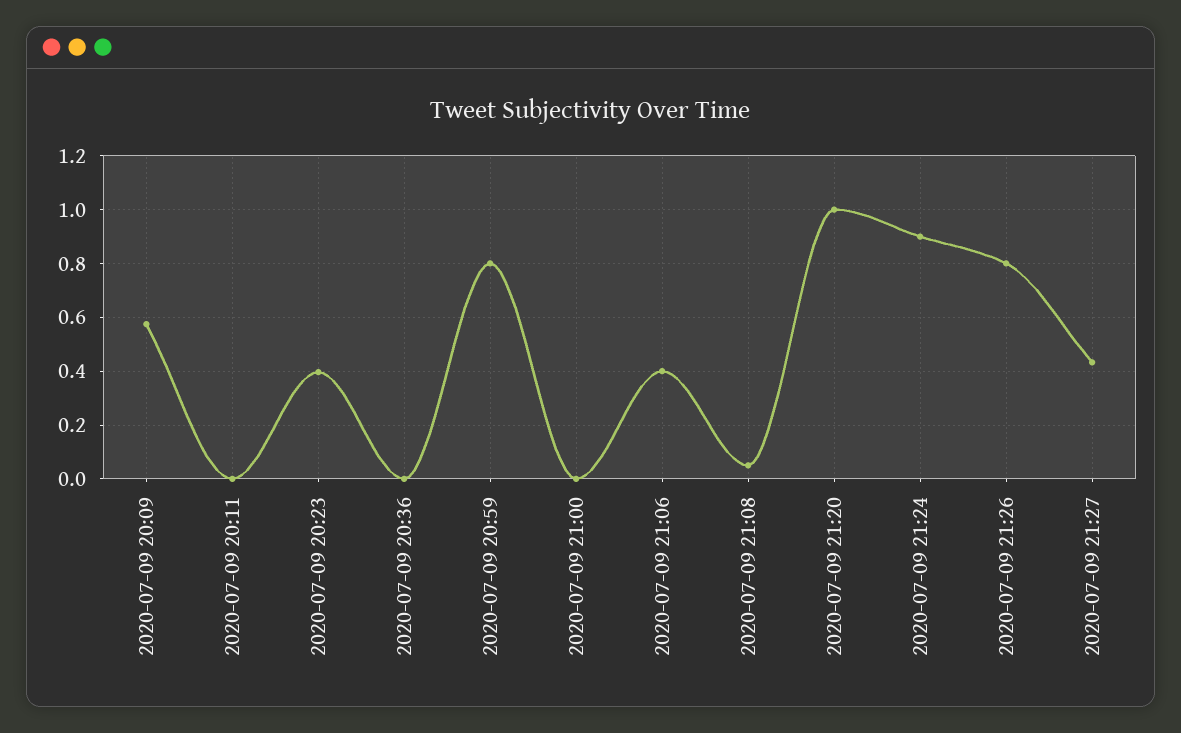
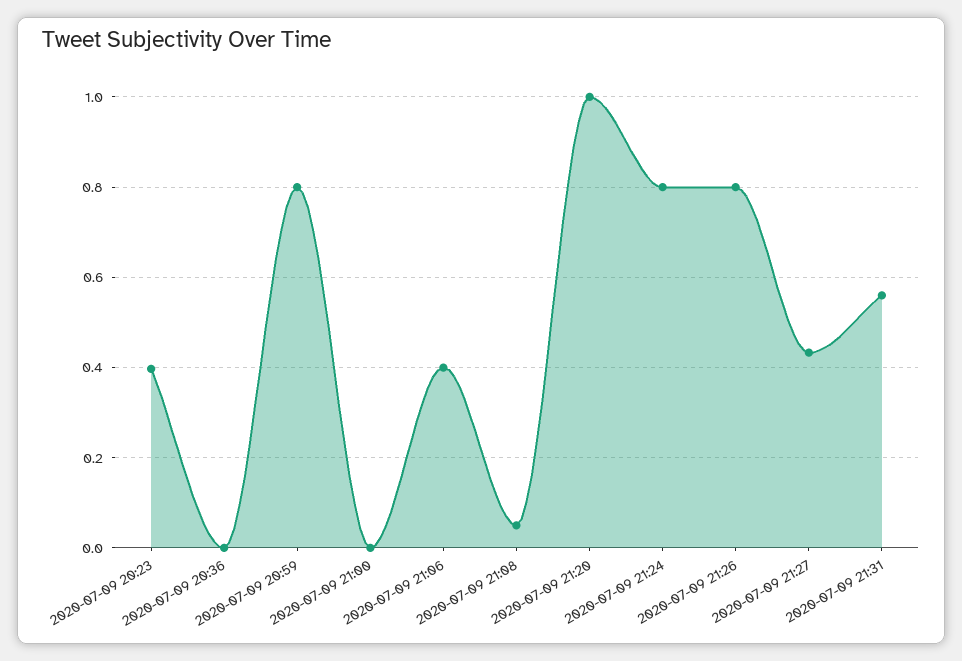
2020-07-09 20:09: 0.575 -> none
2020-07-09 20:11: 0 -> none
2020-07-09 21:24: 0.9 -> 0.8
2020-07-09 21:31: none -> 0.56

